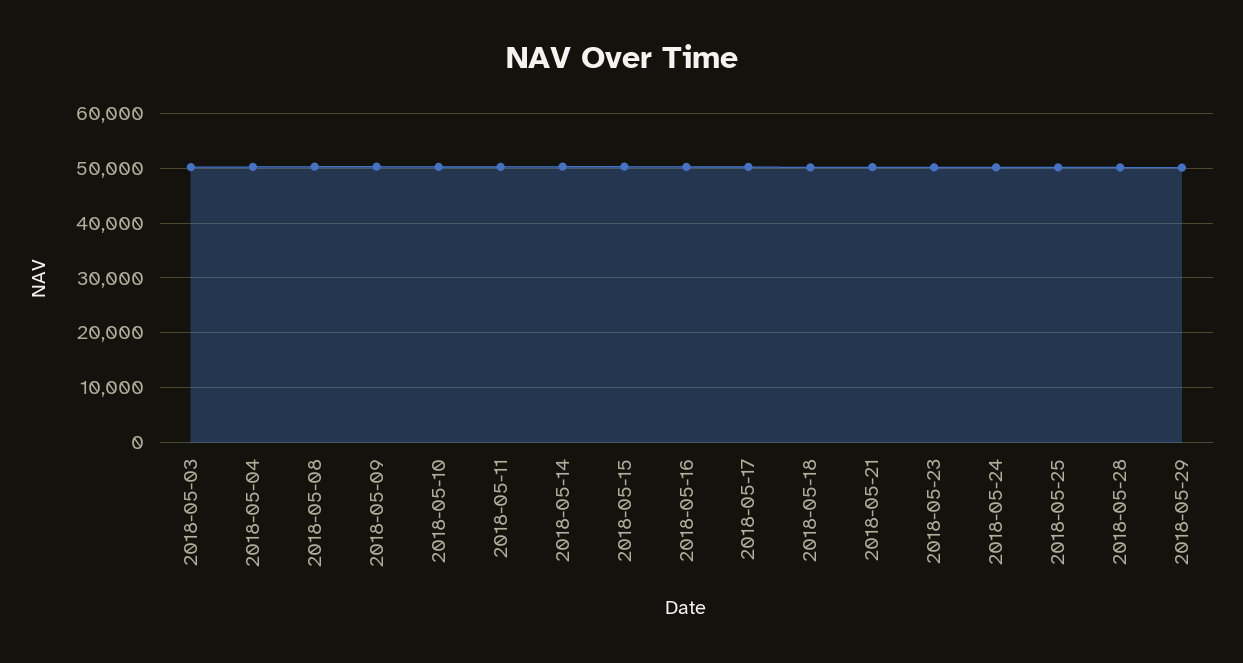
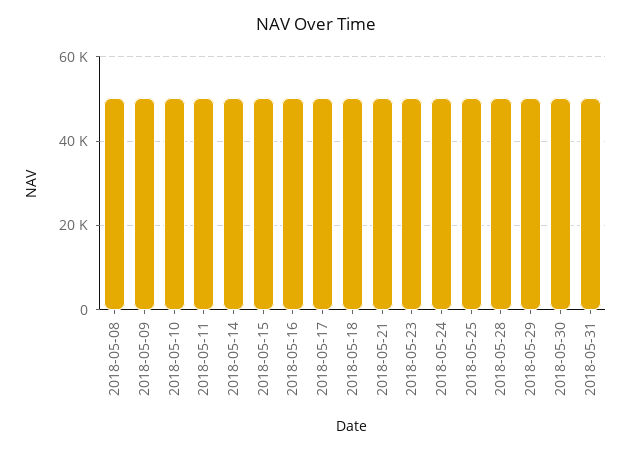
2018-05-03: 50000 -> none
2018-05-04: 50000 -> none
2018-05-30: none -> 50000
2018-05-31: none -> 50000

